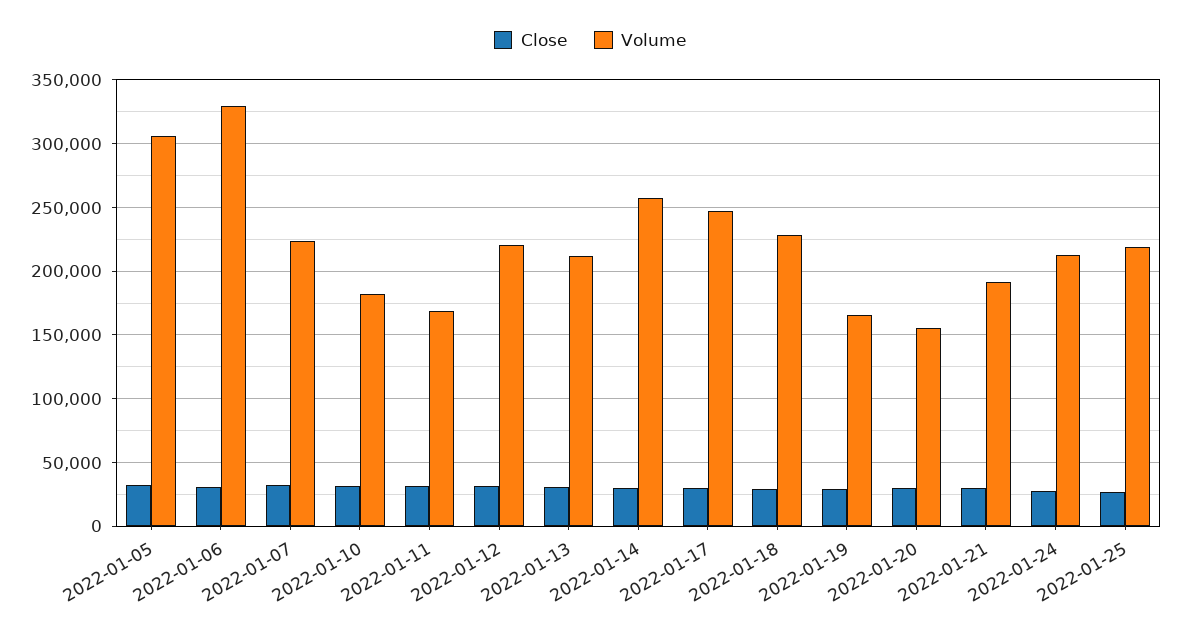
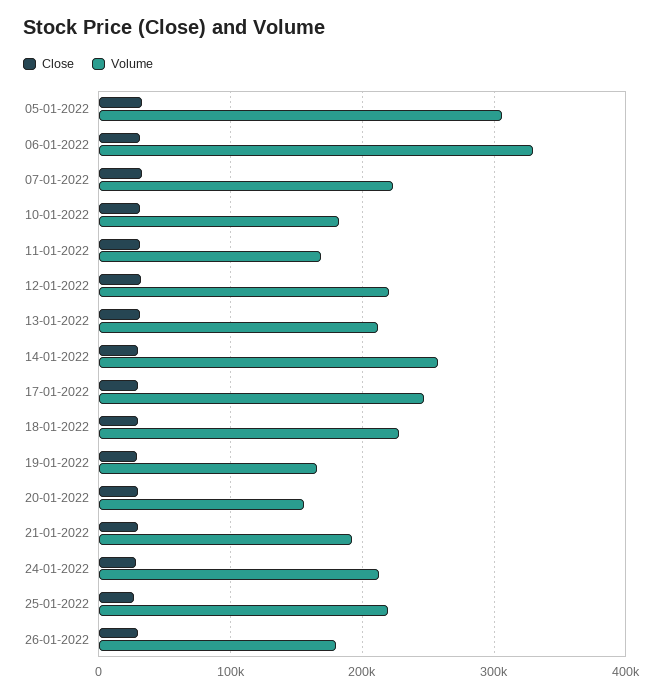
Close, 26-01-2022: none -> 30000
Volume, 26-01-2022: none -> 180000

